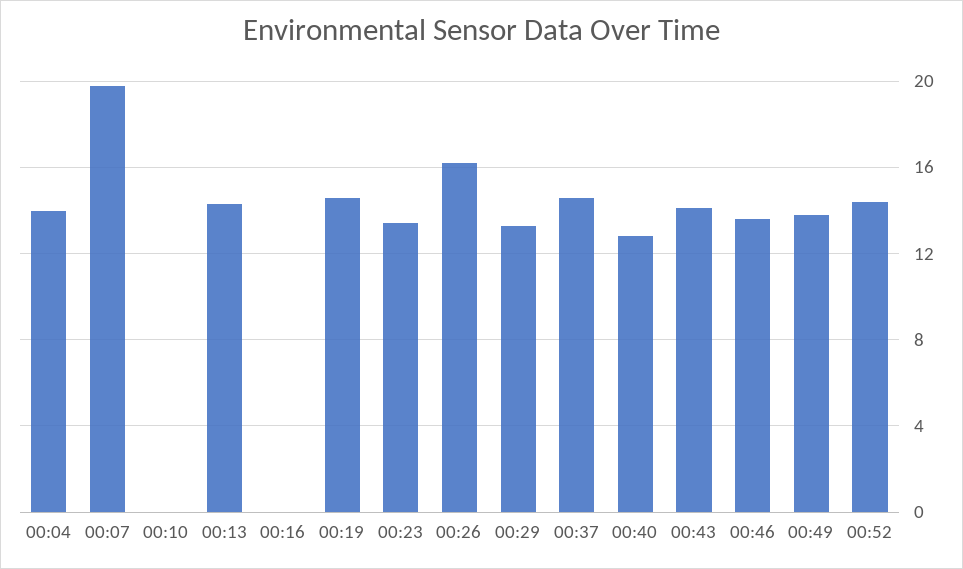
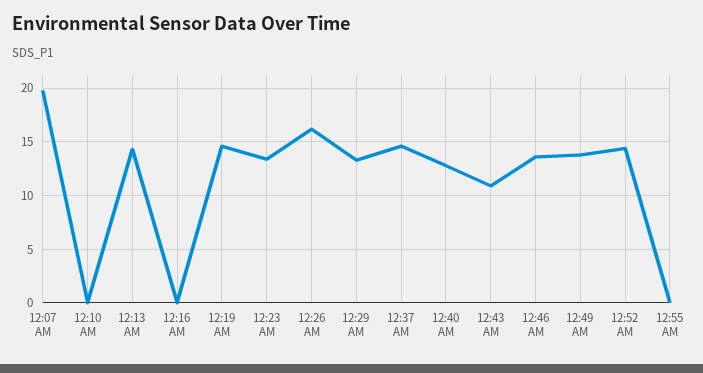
00:04: 14 -> none
00:43: 14 -> 11
12:55 AM: none -> 0

